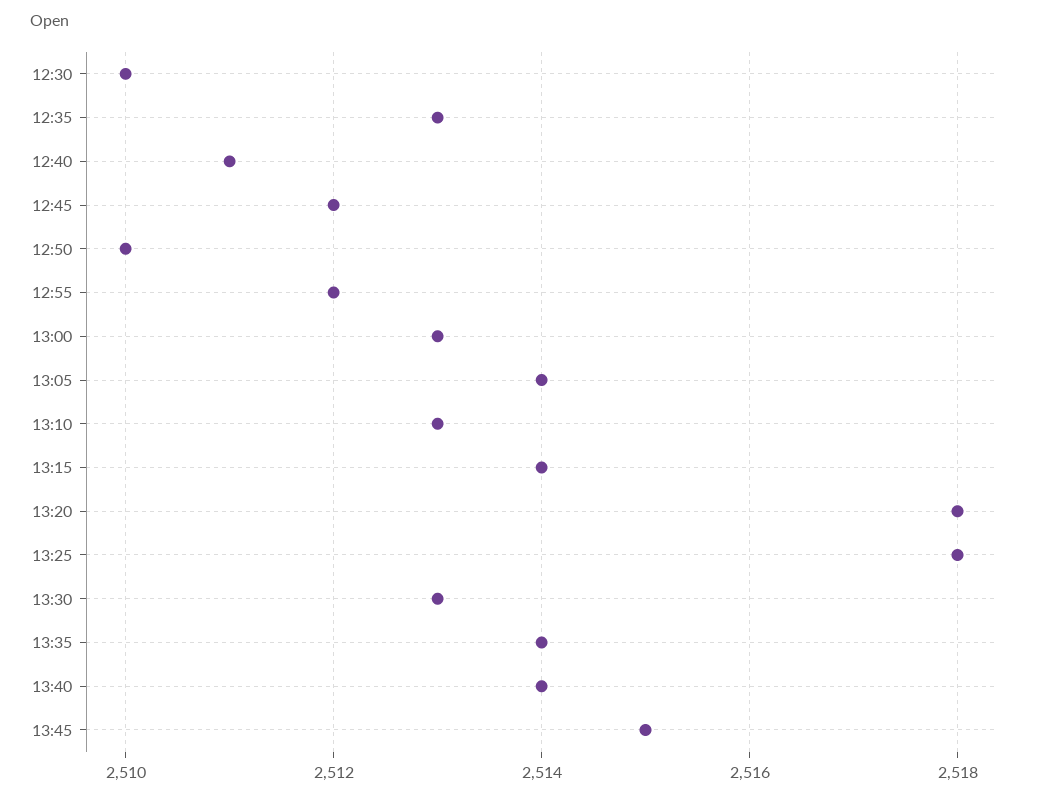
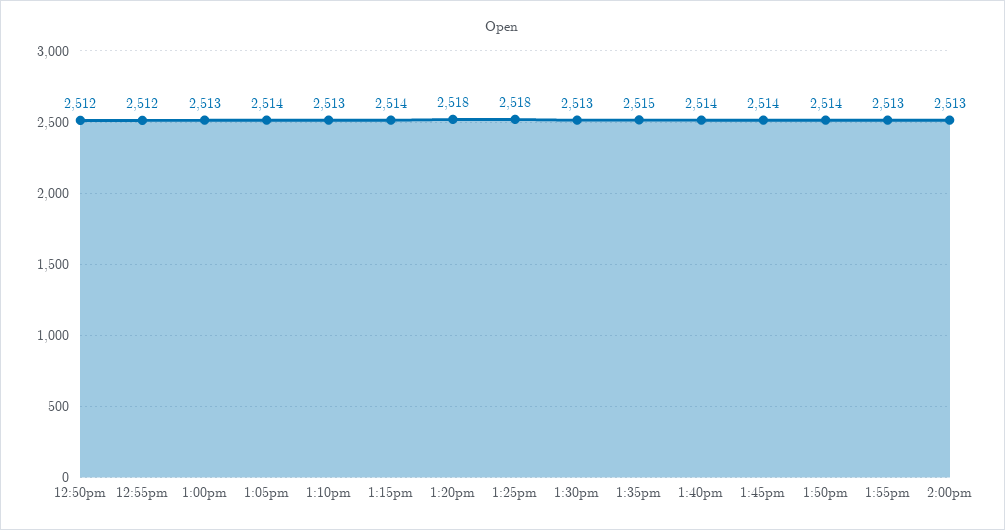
12:30: 2510 -> none
12:35: 2513 -> none
12:40: 2511 -> none
12:45: 2512 -> none
12:50: 2510 -> 2512
13:35: 2514 -> 2515
13:45: 2515 -> 2514
1:50pm: none -> 2514
1:55pm: none -> 2513
2:00pm: none -> 2513

